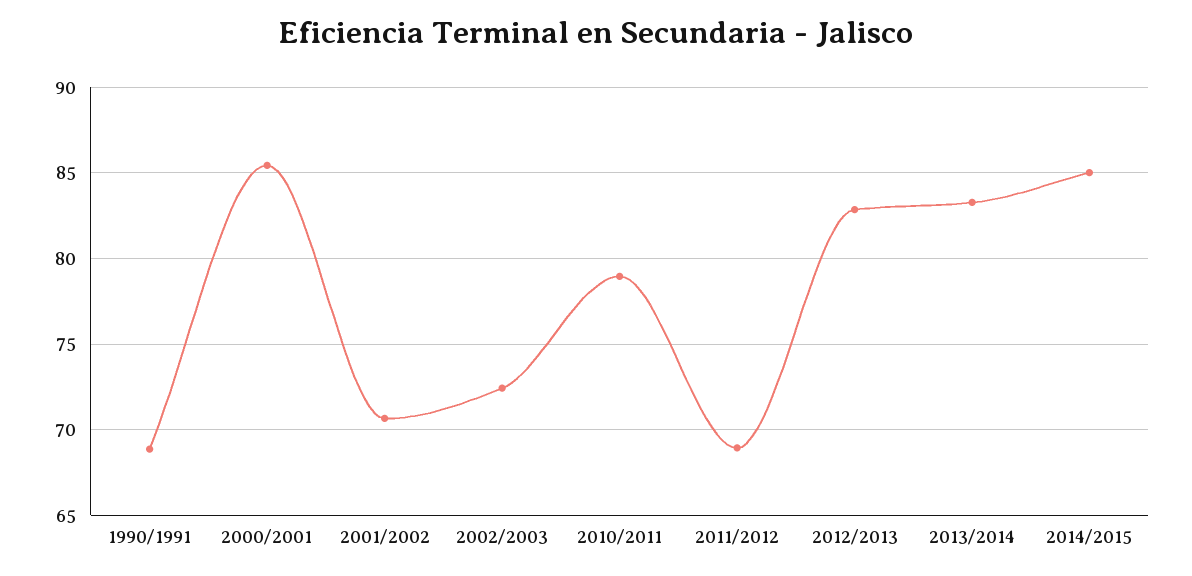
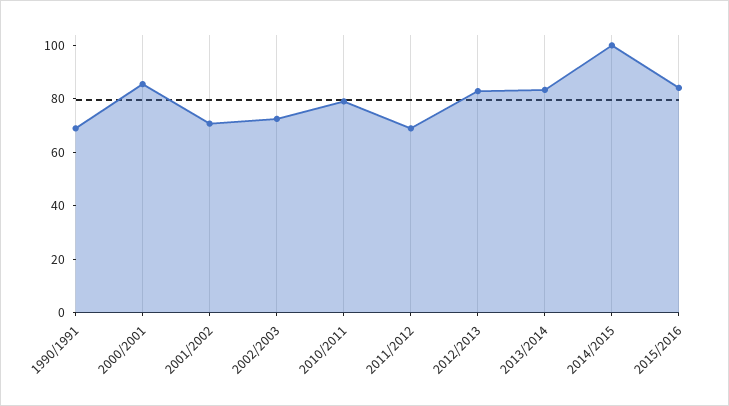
2014/2015: 85 -> 100
2015/2016: none -> 85

